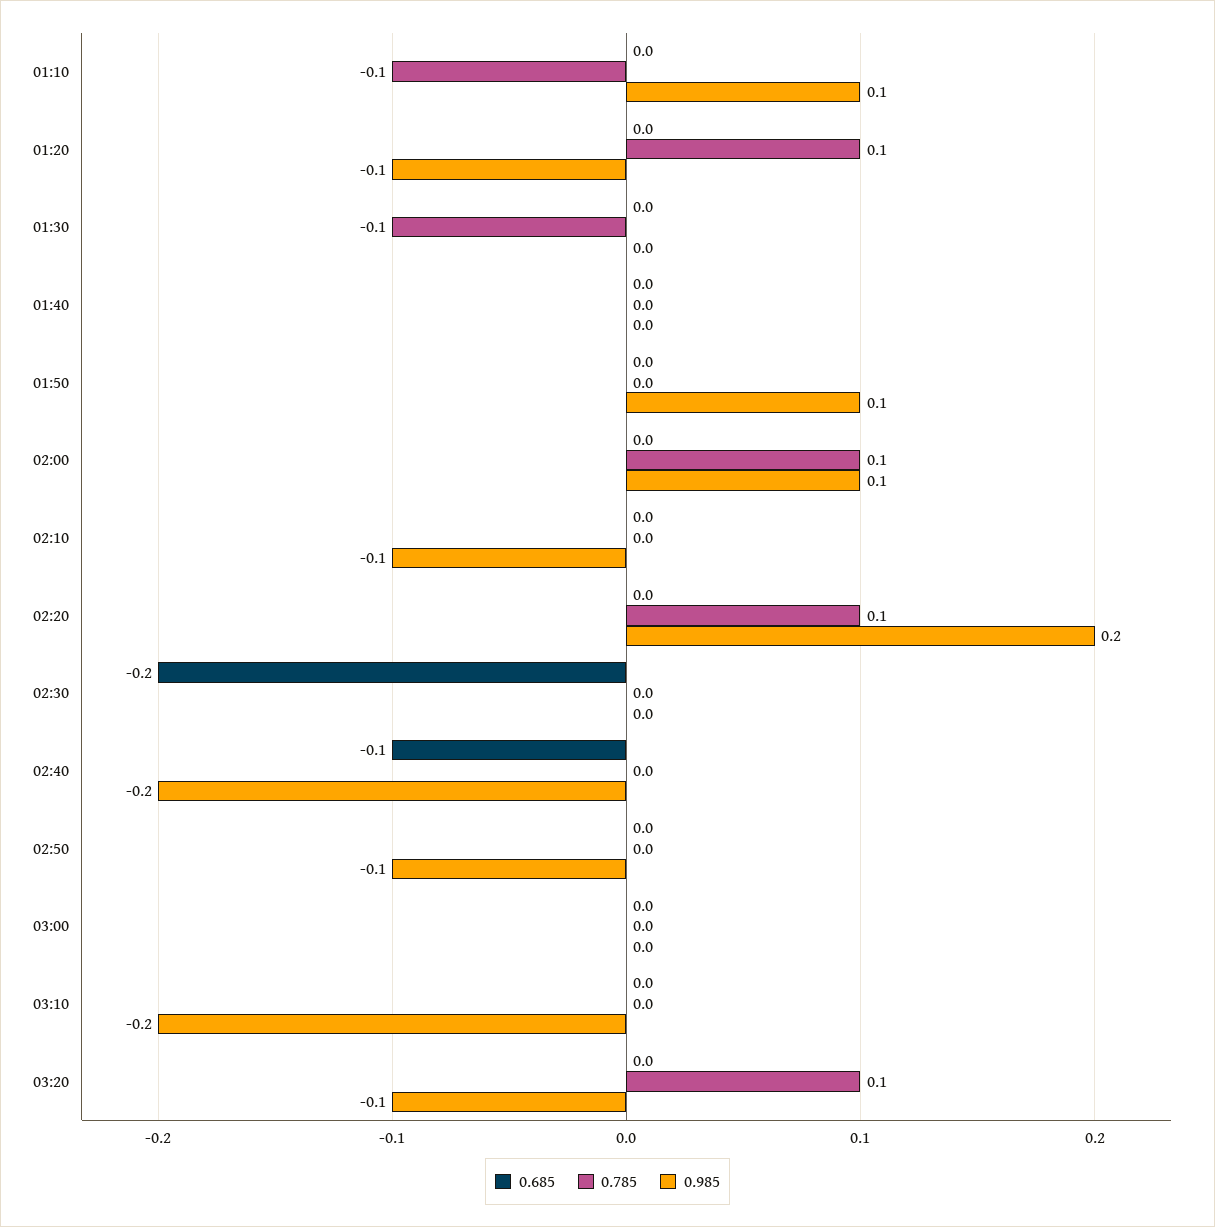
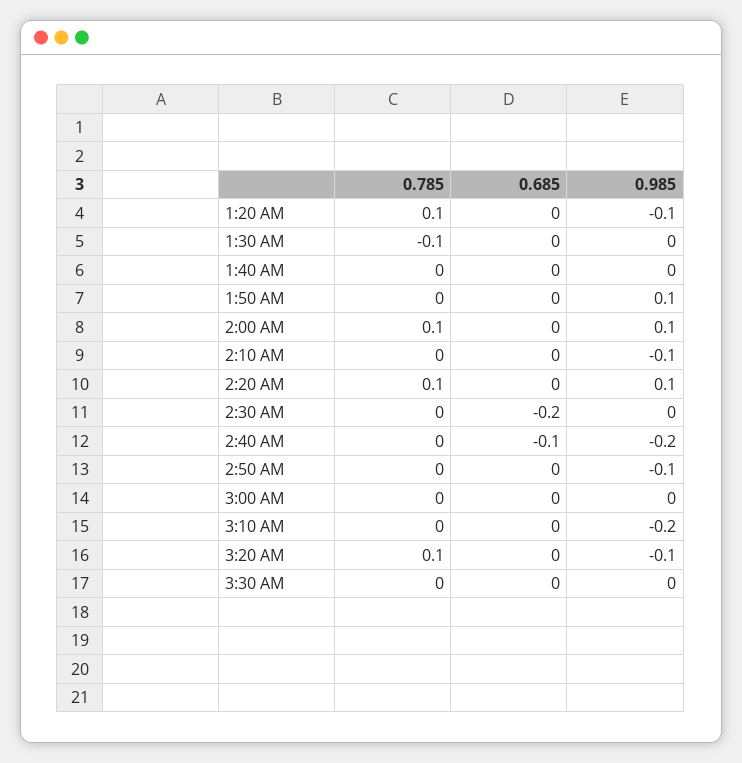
0.685, 01:10: 0 -> none
0.785, 01:10: -0.1 -> none
0.985, 01:10: 0.1 -> none
0.985, 02:20: 0.2 -> 0.1
0.785, 3:30 AM: none -> 0
0.685, 3:30 AM: none -> 0
0.985, 3:30 AM: none -> 0

